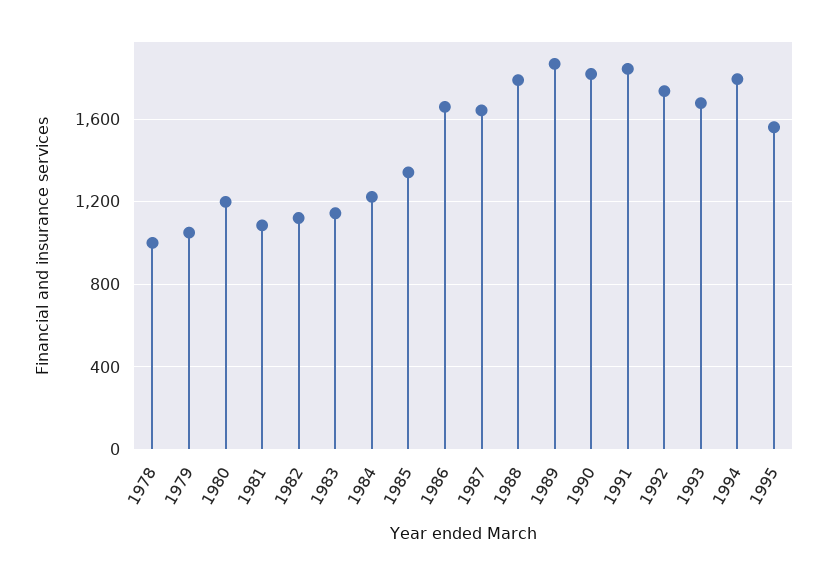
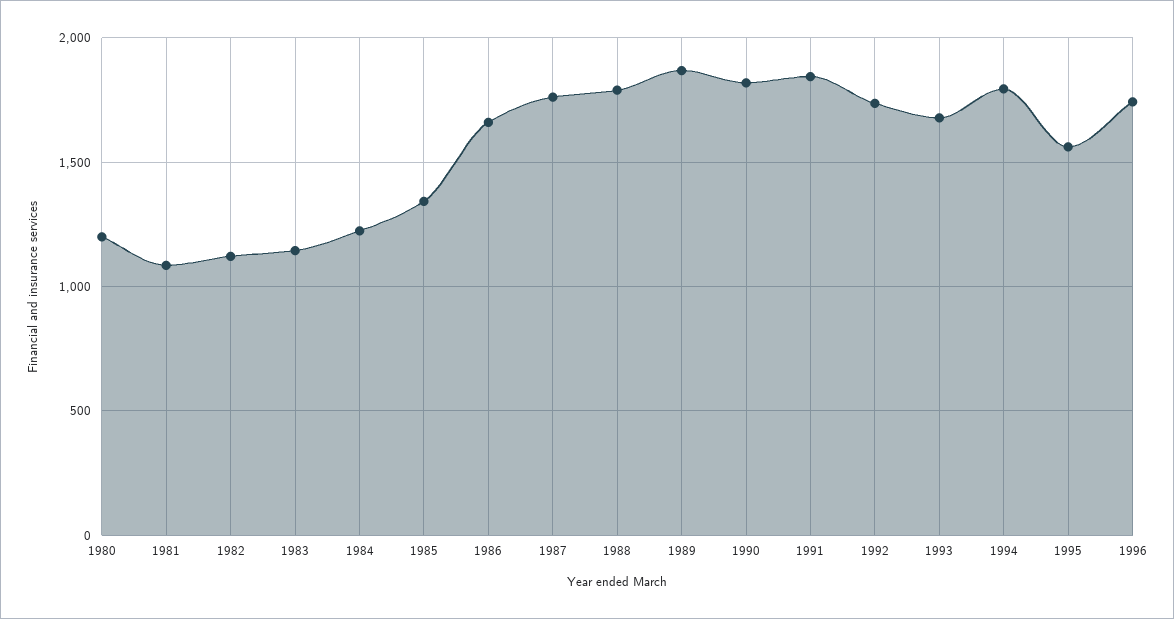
1978: 1000 -> none
1979: 1050 -> none
1987: 1650 -> 1750
1996: none -> 1750

